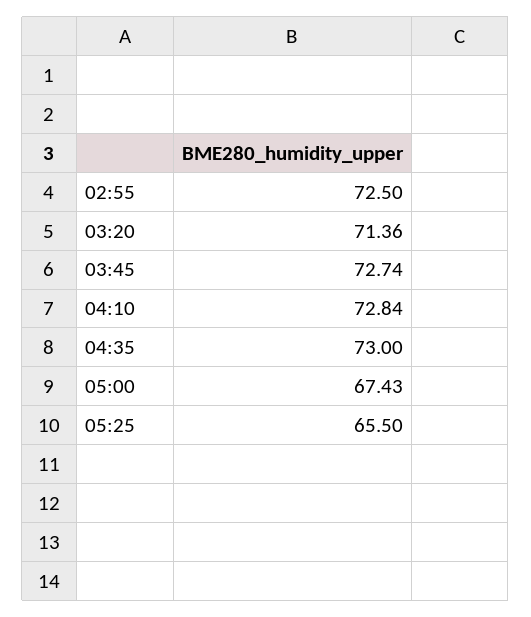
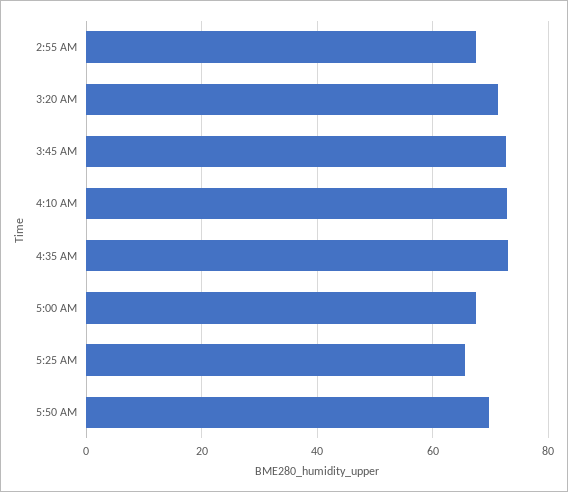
02:55: 72.5 -> 68
5:50 AM: none -> 70

